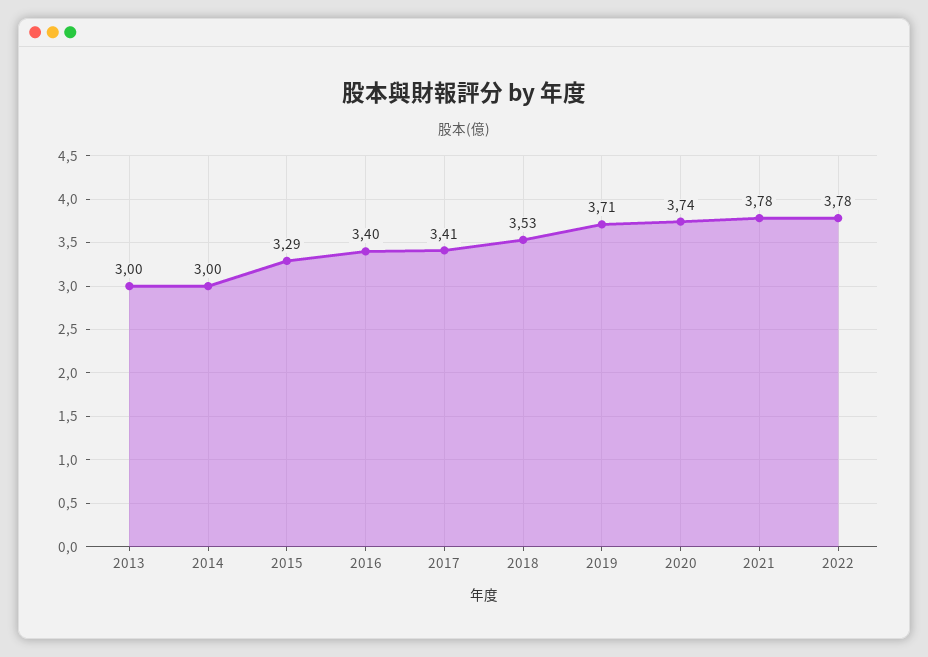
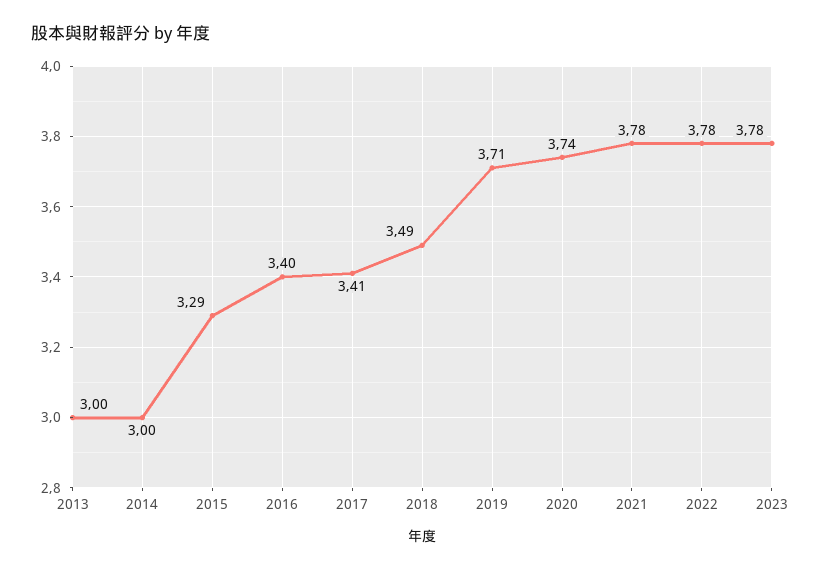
2018: 3.53 -> 3.49
2023: none -> 3.78

